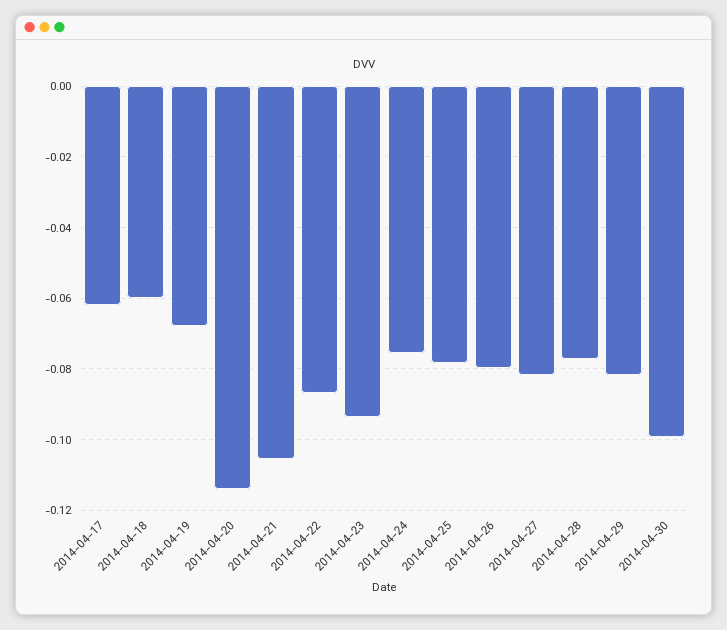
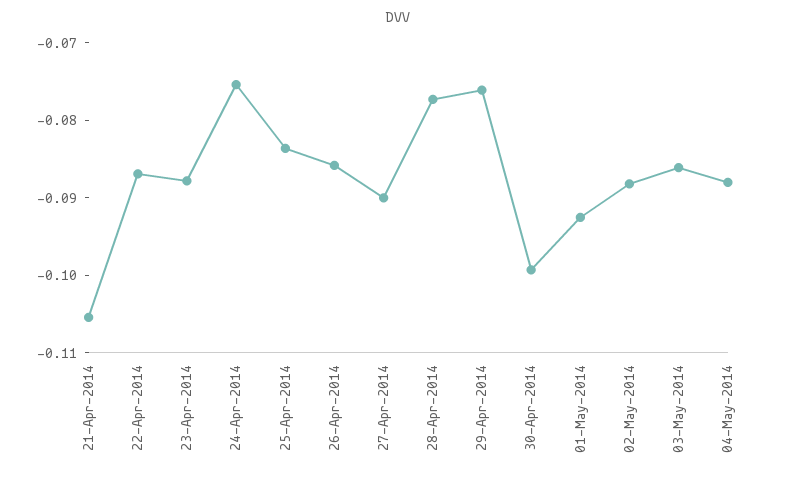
2014-04-17: -0.062 -> none
2014-04-18: -0.06 -> none
2014-04-19: -0.068 -> none
2014-04-20: -0.114 -> none
2014-04-23: -0.094 -> -0.088
2014-04-25: -0.078 -> -0.084
2014-04-26: -0.08 -> -0.086
2014-04-27: -0.082 -> -0.09
2014-04-29: -0.082 -> -0.076
01-May-2014: none -> -0.092
02-May-2014: none -> -0.088
03-May-2014: none -> -0.086
04-May-2014: none -> -0.088

